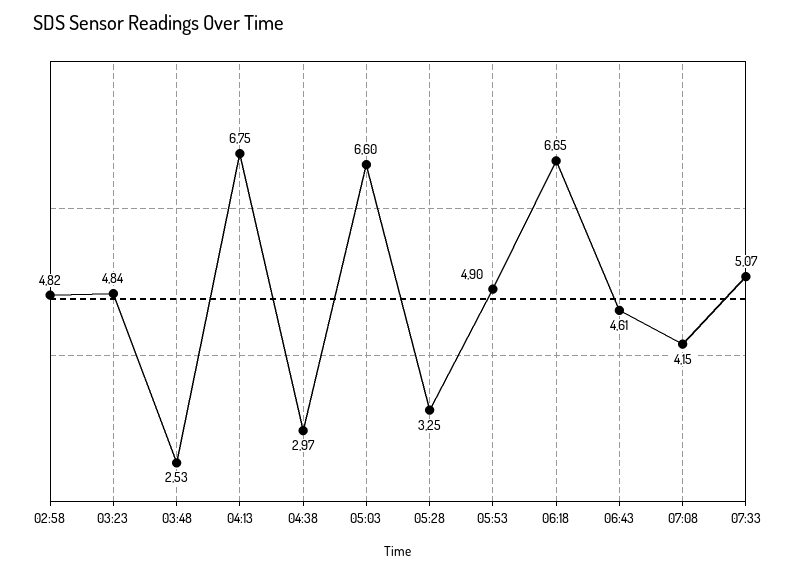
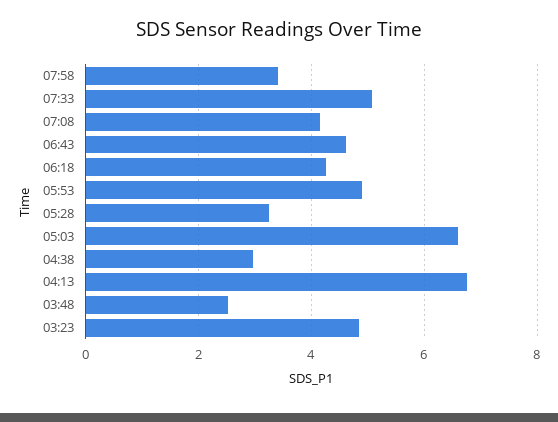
02:58: 4.82 -> none
06:18: 6.65 -> 4.2
07:58: none -> 3.4

